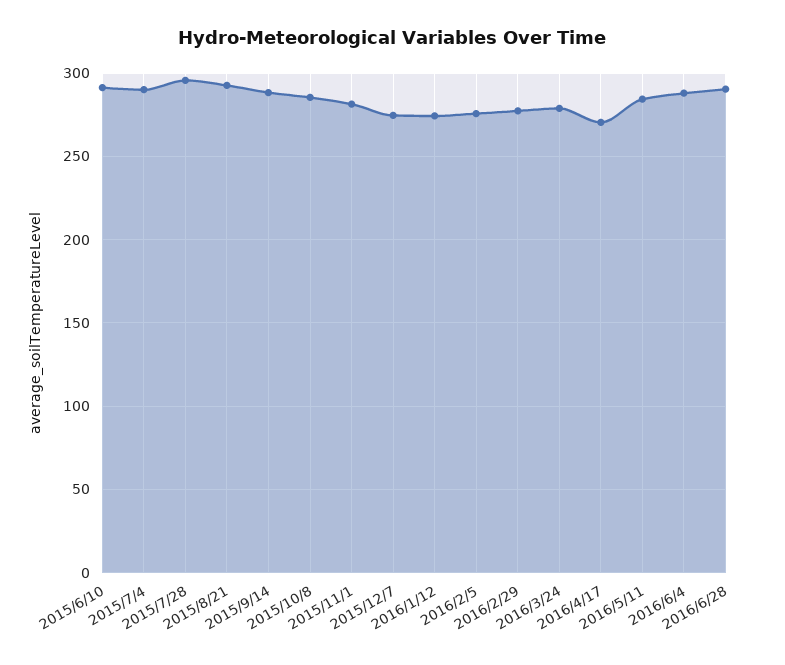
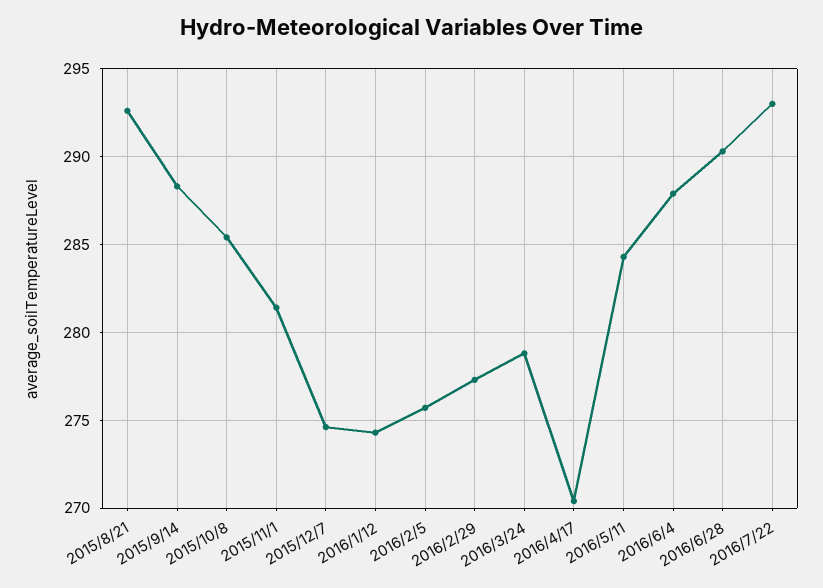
2015/6/10: 290 -> none
2015/7/4: 290 -> none
2015/7/28: 295 -> none
2016/7/22: none -> 293

